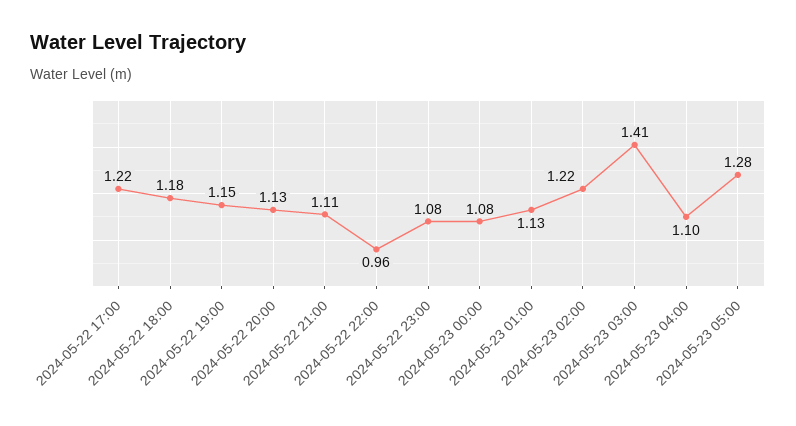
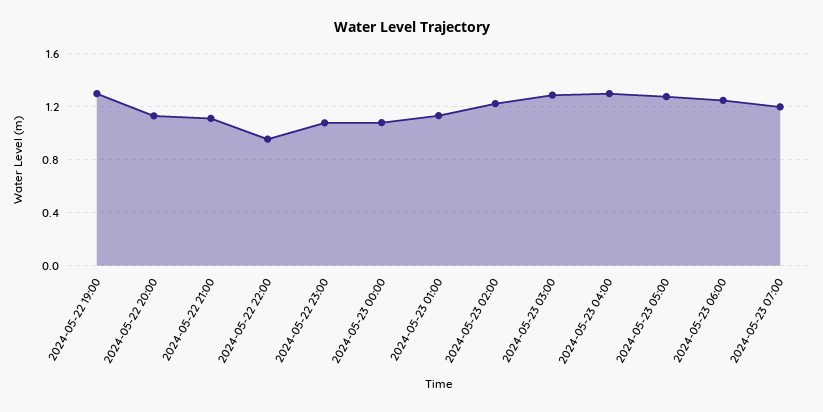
2024-05-22 17:00: 1.22 -> none
2024-05-22 18:00: 1.18 -> none
2024-05-22 19:00: 1.15 -> 1.3
2024-05-23 03:00: 1.41 -> 1.3
2024-05-23 04:00: 1.1 -> 1.3
2024-05-23 06:00: none -> 1.25
2024-05-23 07:00: none -> 1.2

